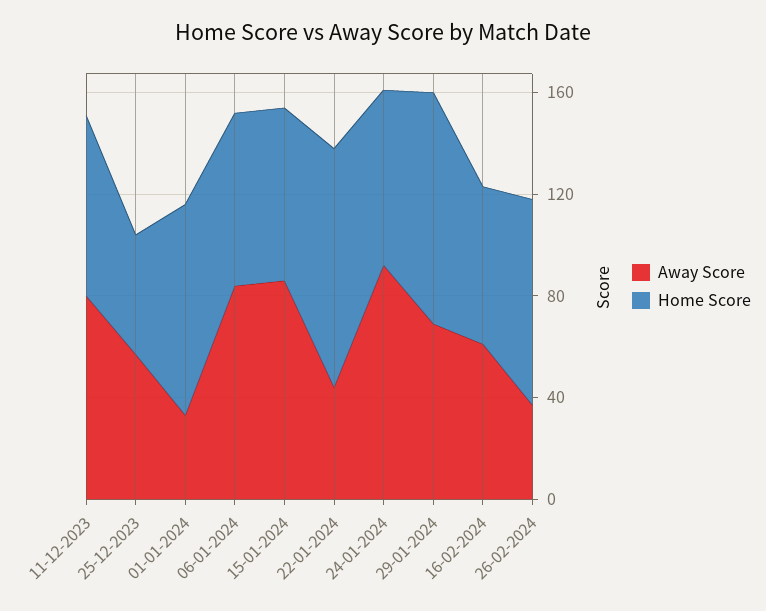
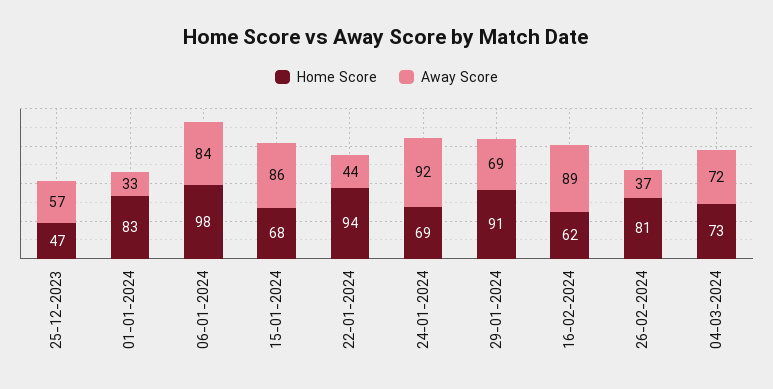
Away Score, 11-12-2023: 80 -> none
Home Score, 11-12-2023: 70 -> none
Home Score, 06-01-2024: 70 -> 98
Away Score, 16-02-2024: 60 -> 89
Home Score, 04-03-2024: none -> 73
Away Score, 04-03-2024: none -> 72

